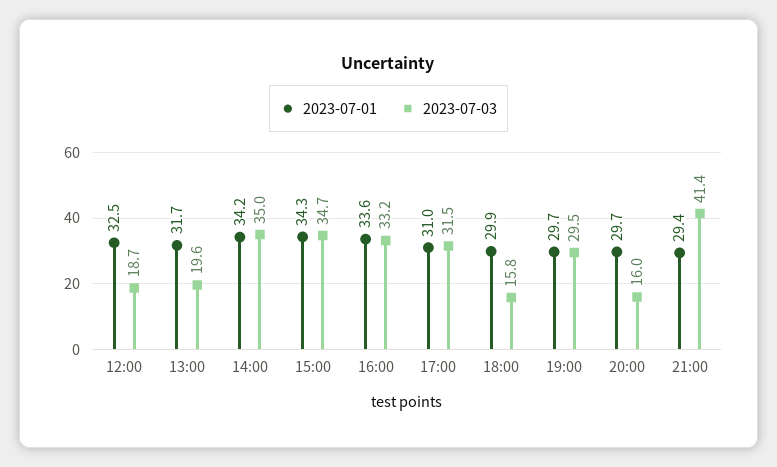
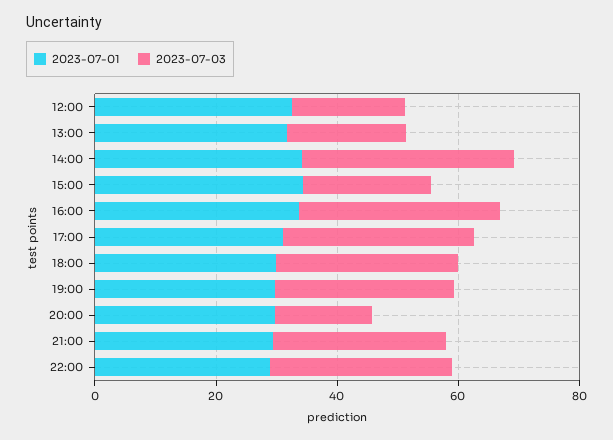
2023-07-03, 15:00: 34.7 -> 20
2023-07-03, 18:00: 15.8 -> 30
2023-07-03, 21:00: 41.4 -> 30
2023-07-01, 22:00: none -> 30
2023-07-03, 22:00: none -> 30

